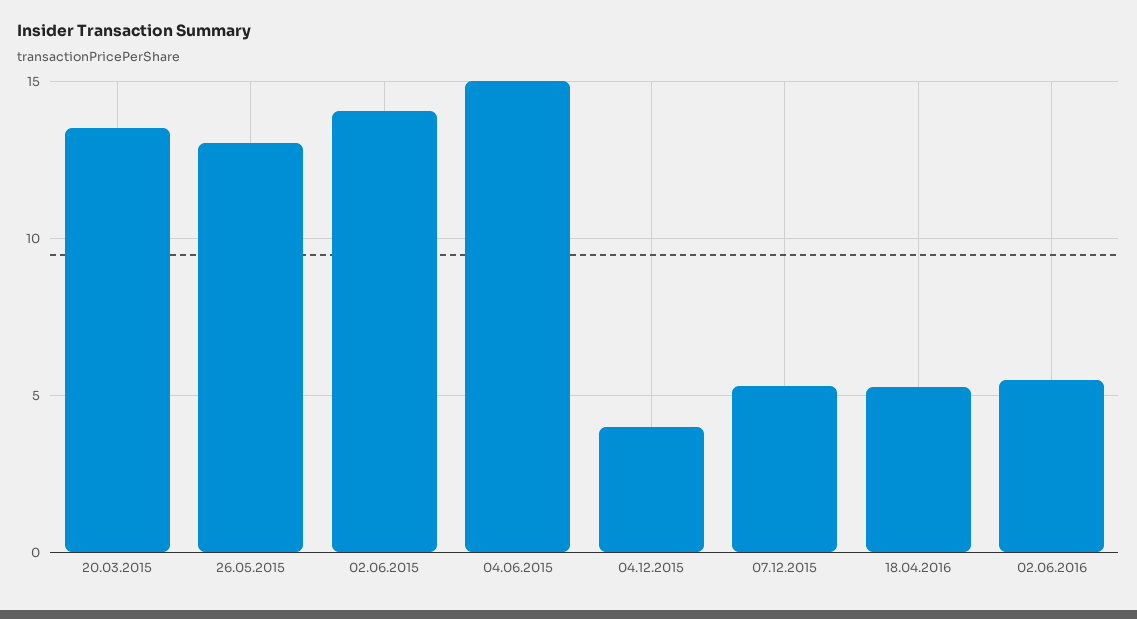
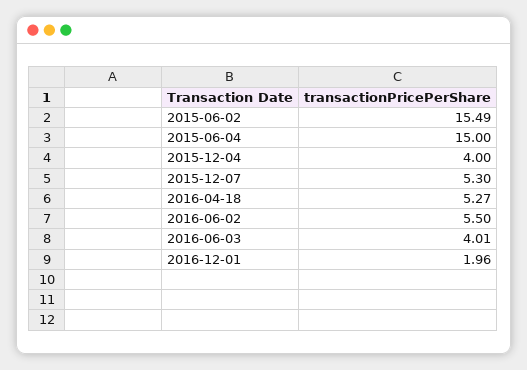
20.03.2015: 13.5 -> none
26.05.2015: 13 -> none
02.06.2015: 14 -> 15.49
2016-06-03: none -> 4.01
2016-12-01: none -> 1.96

